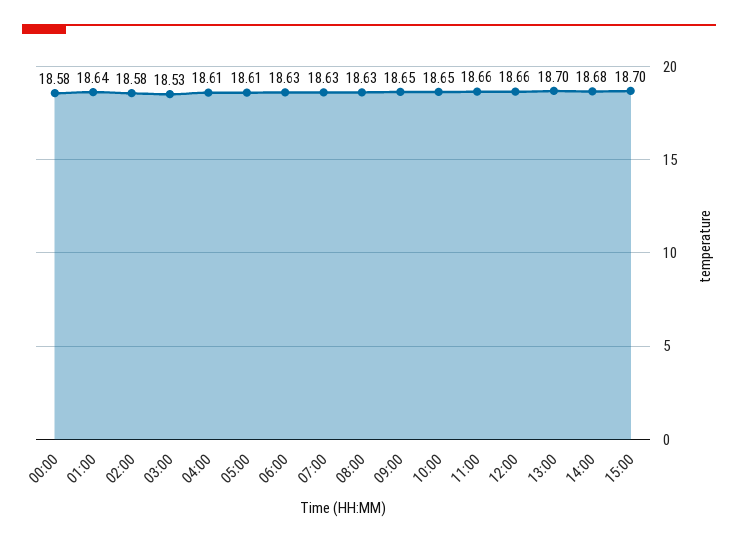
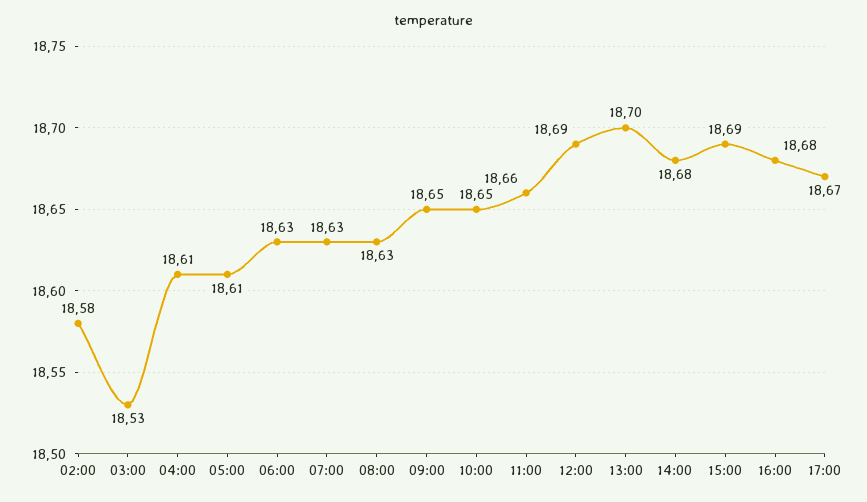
00:00: 18.58 -> none
01:00: 18.64 -> none
12:00: 18.66 -> 18.69
15:00: 18.7 -> 18.69
16:00: none -> 18.68
17:00: none -> 18.67

